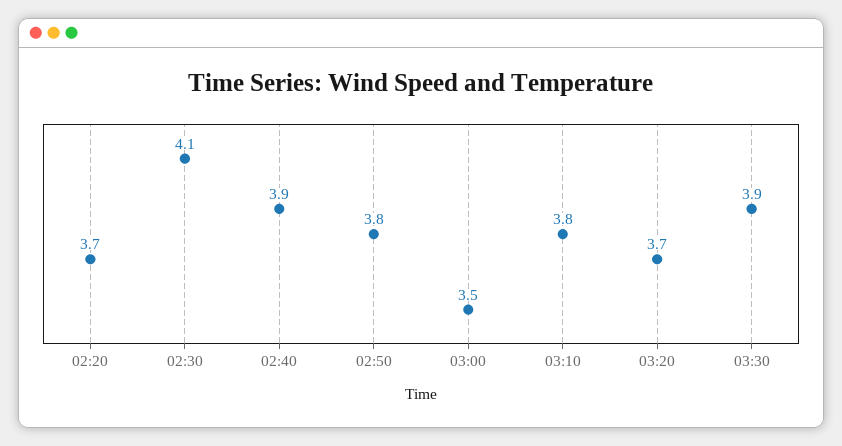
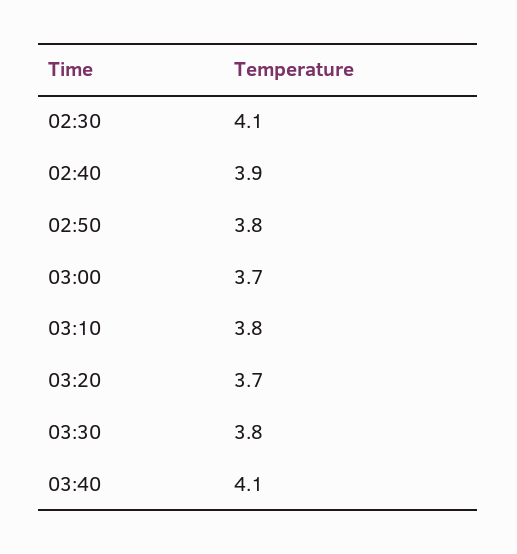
02:20: 3.7 -> none
03:00: 3.5 -> 3.7
03:30: 3.9 -> 3.8
03:40: none -> 4.1

